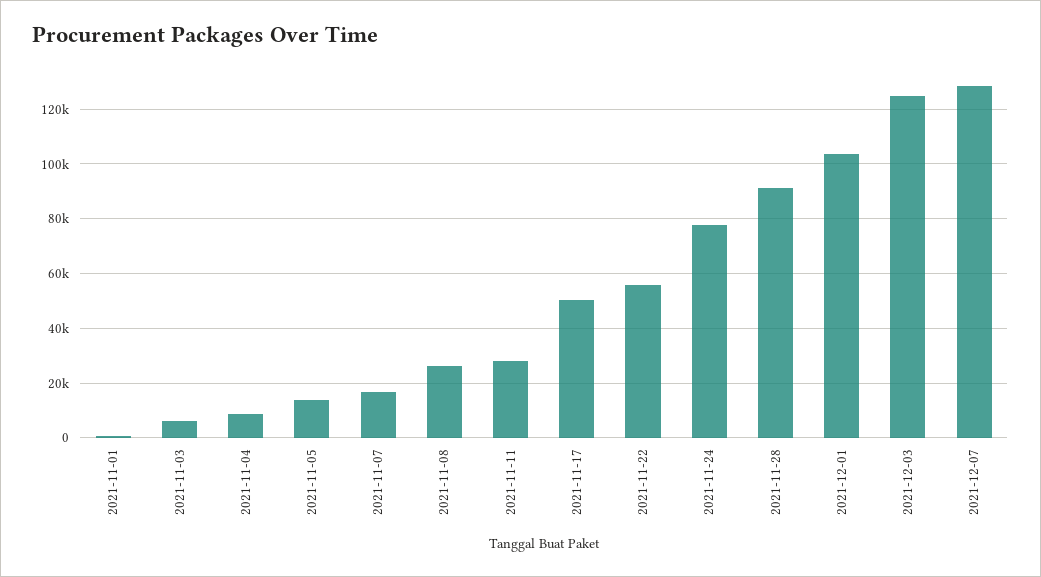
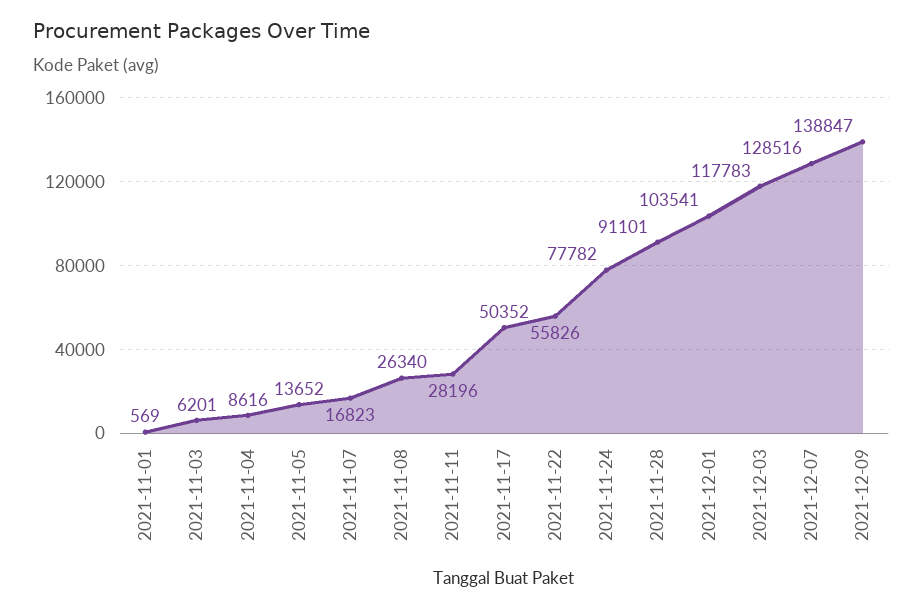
2021-12-03: 125000 -> 117783
2021-12-09: none -> 138847

